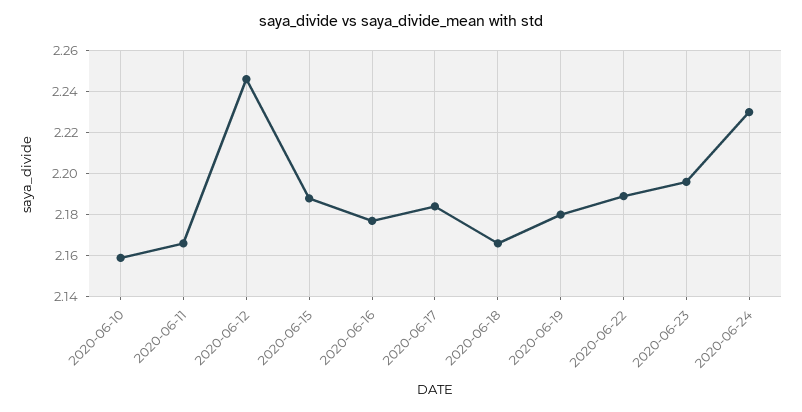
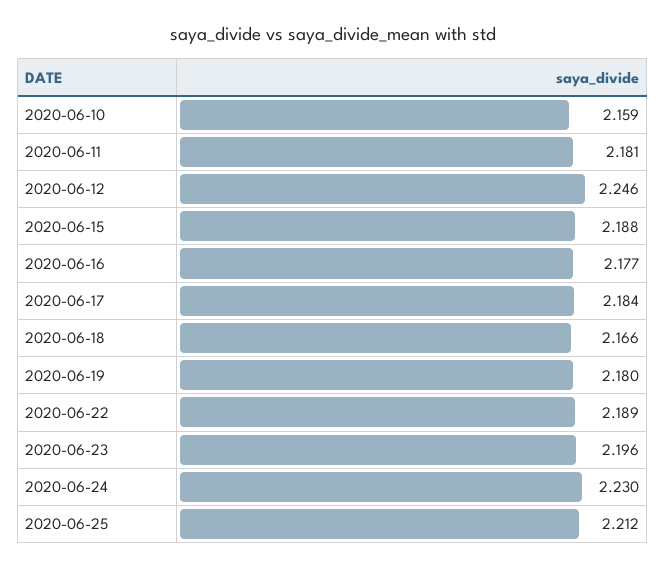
2020-06-11: 2.165 -> 2.181
2020-06-25: none -> 2.212

